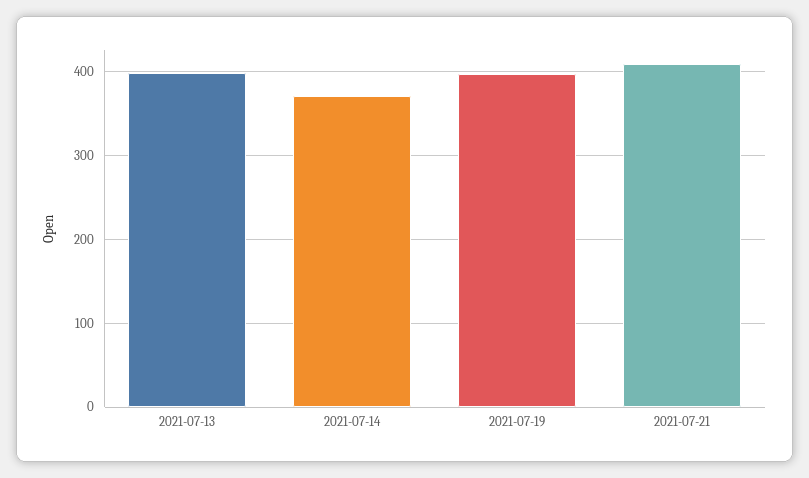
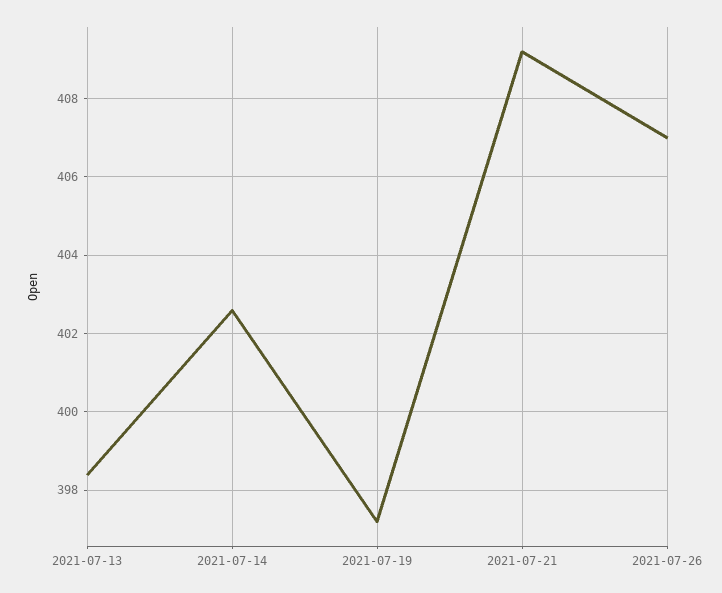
2021-07-14: 370 -> 402.5
2021-07-26: none -> 407

